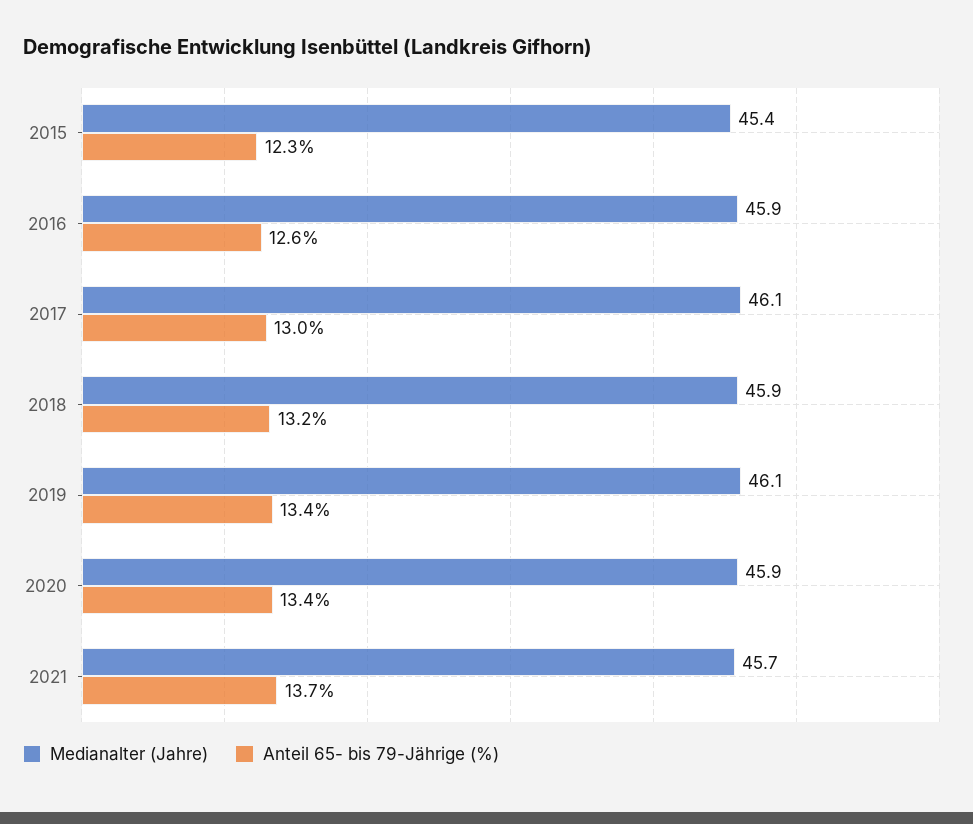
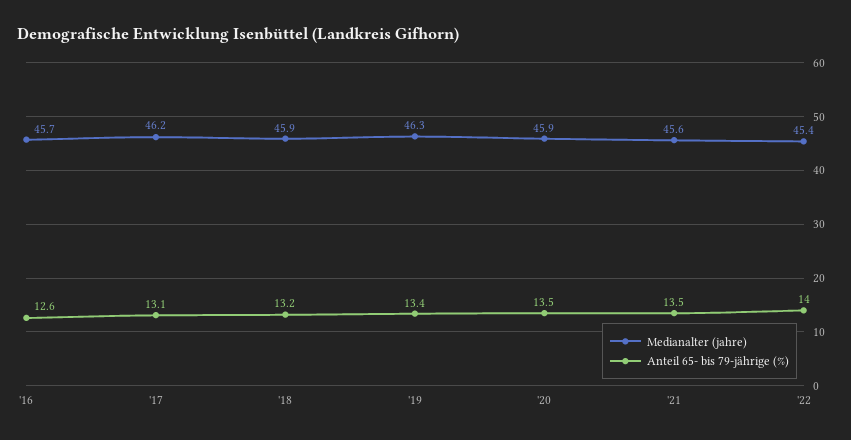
Medianalter (Jahre), 2015: 45.4 -> none
Anteil 65- bis 79-Jährige (%), 2015: 12.3 -> none
Medianalter (Jahre), 2016: 45.9 -> 45.7
Medianalter (Jahre), 2017: 46.1 -> 46.2
Anteil 65- bis 79-Jährige (%), 2017: 13 -> 13.1
Medianalter (Jahre), 2019: 46.1 -> 46.3
Anteil 65- bis 79-Jährige (%), 2020: 13.4 -> 13.5
Medianalter (Jahre), 2021: 45.7 -> 45.6
Anteil 65- bis 79-Jährige (%), 2021: 13.7 -> 13.5
Medianalter (Jahre), '22: none -> 45.4
Anteil 65- bis 79-Jährige (%), '22: none -> 14

